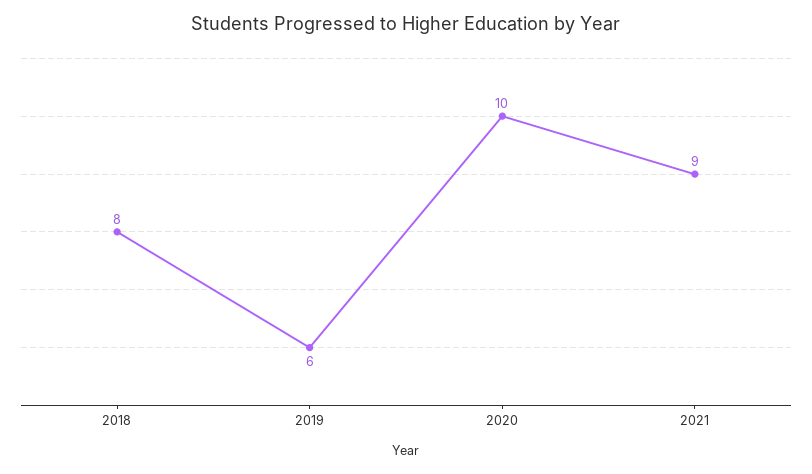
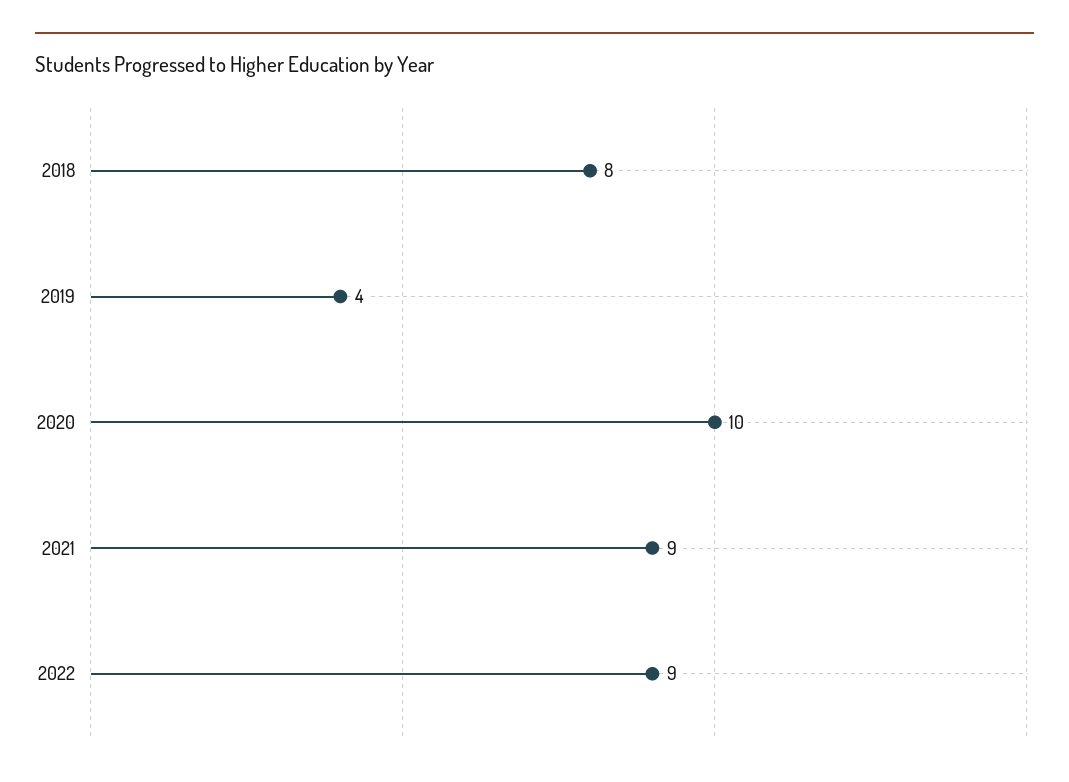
2019: 6 -> 4
2022: none -> 9

